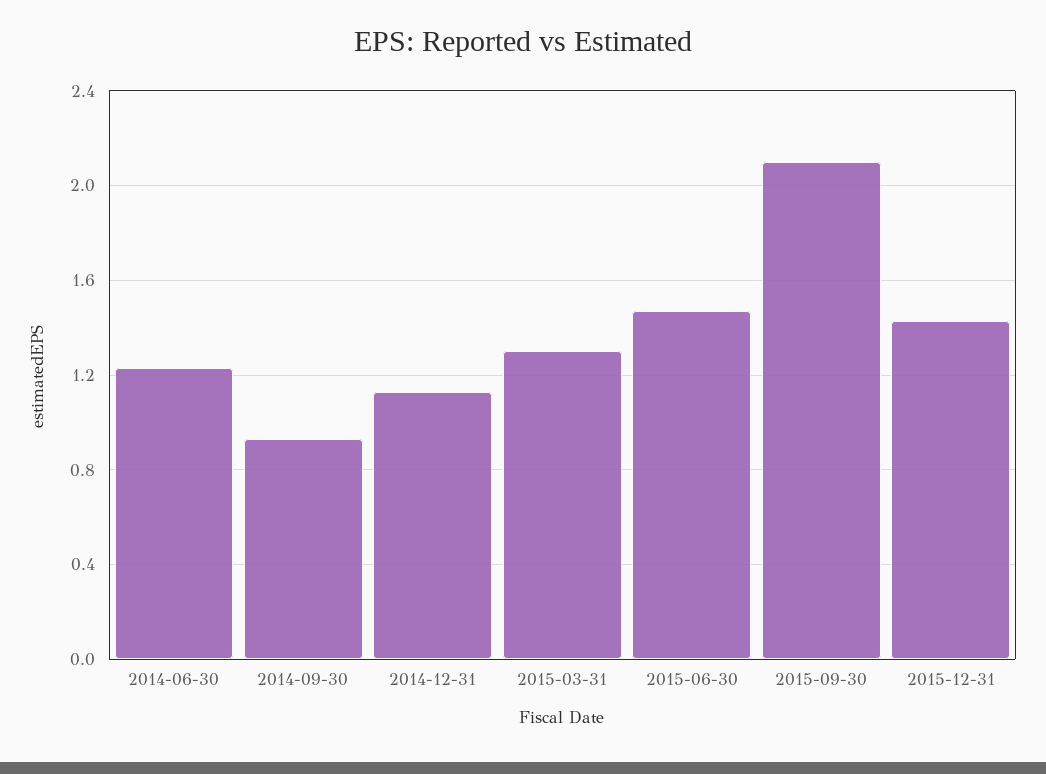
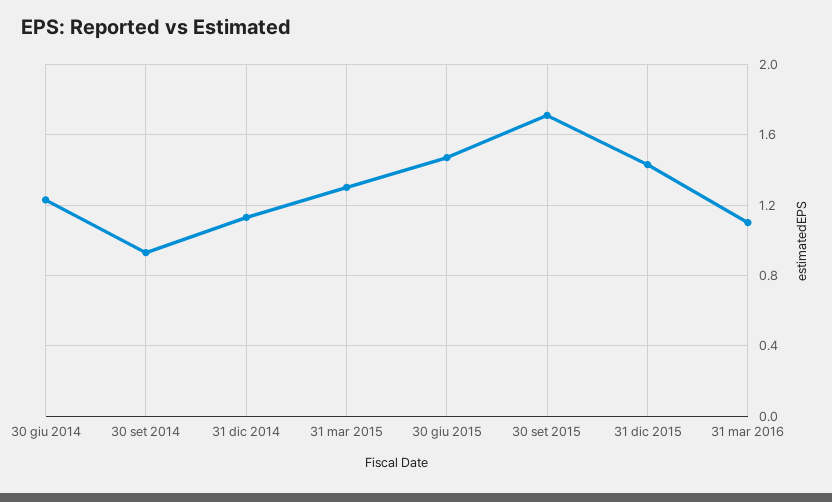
2015-09-30: 2.1 -> 1.7
31 mar 2016: none -> 1.1

